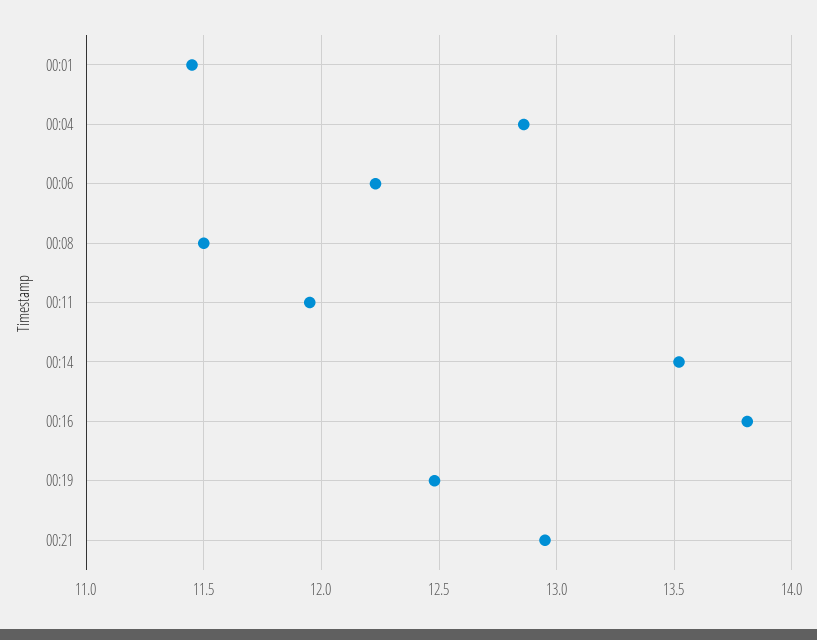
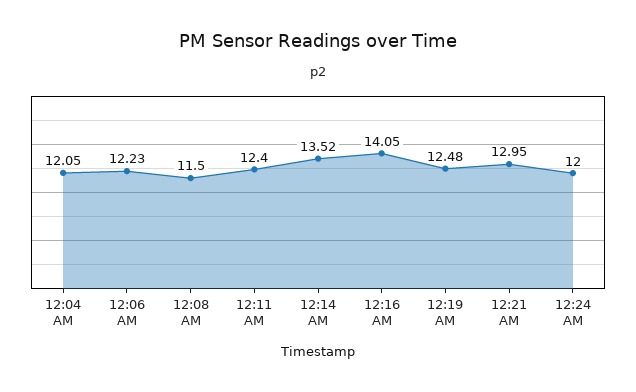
00:01: 11.45 -> none
00:04: 12.85 -> 12.05
00:11: 11.95 -> 12.4
00:16: 13.8 -> 14.05
12:24 AM: none -> 12

